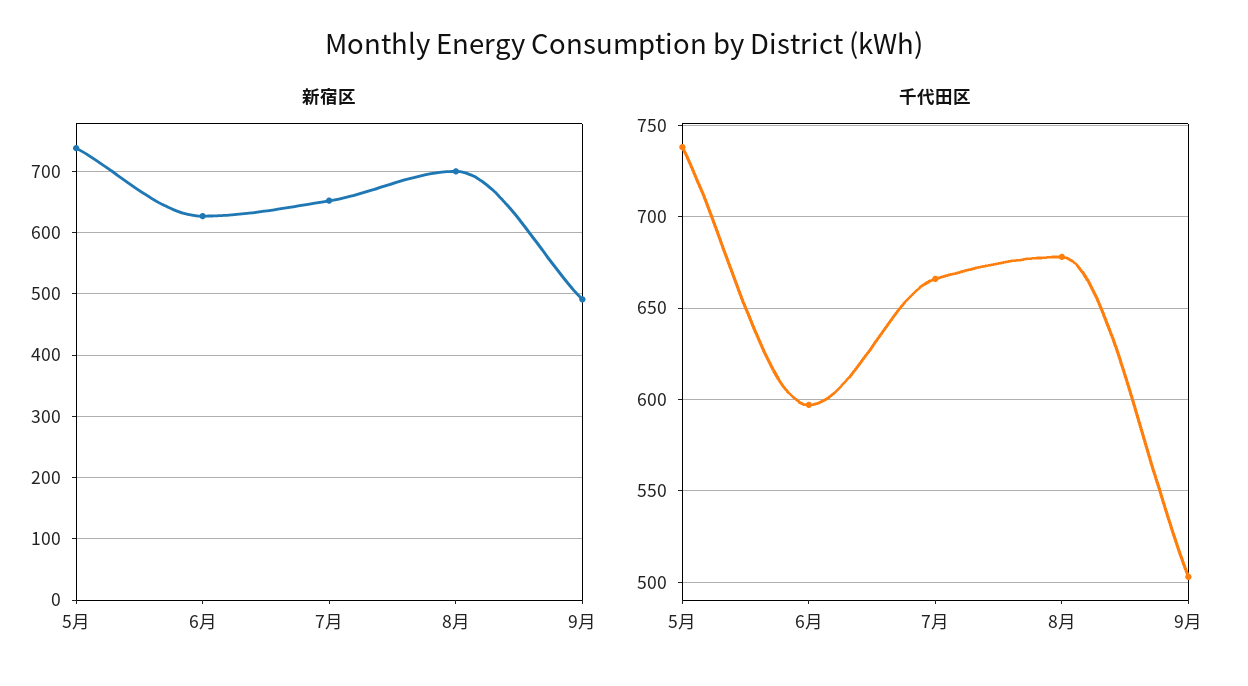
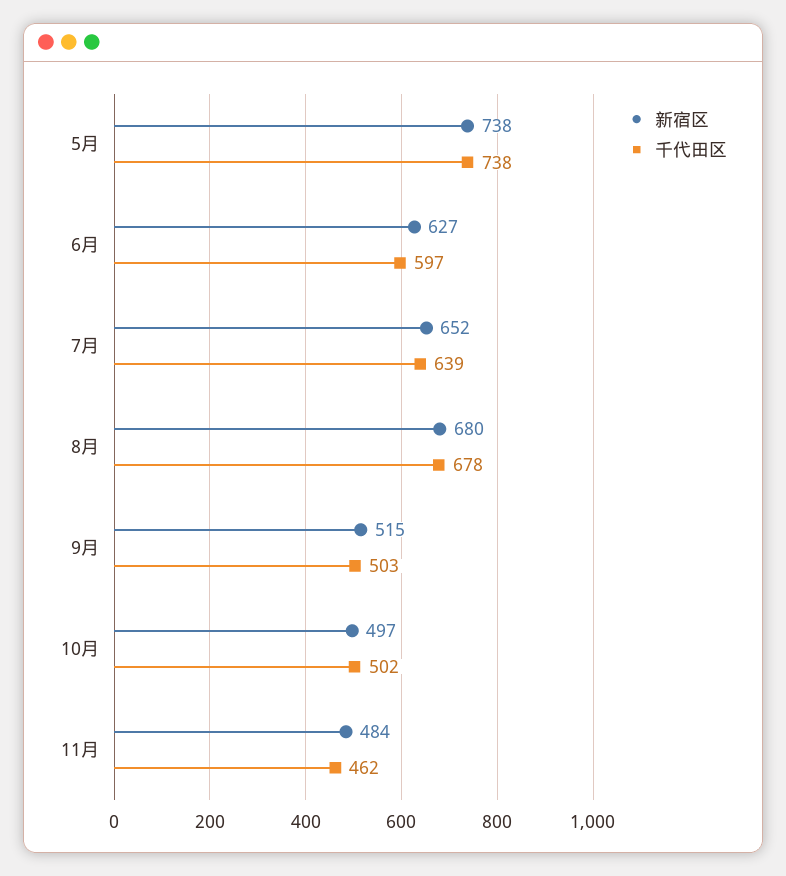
新宿区, 8月: 700 -> 680
新宿区, 9月: 490 -> 515
千代田区, 7月: 665 -> 639
新宿区, 10月: none -> 497
千代田区, 10月: none -> 502
新宿区, 11月: none -> 484
千代田区, 11月: none -> 462

